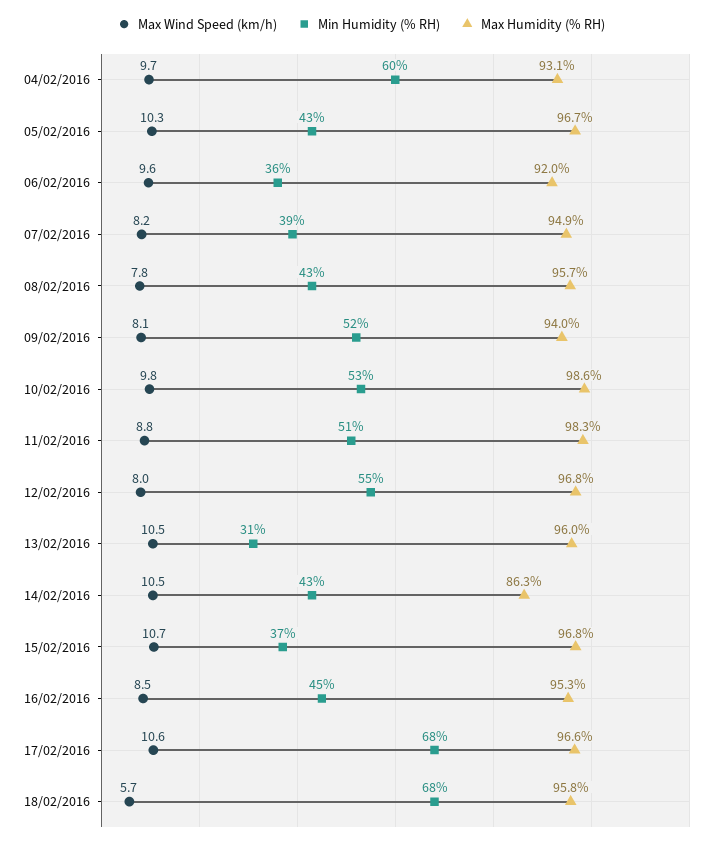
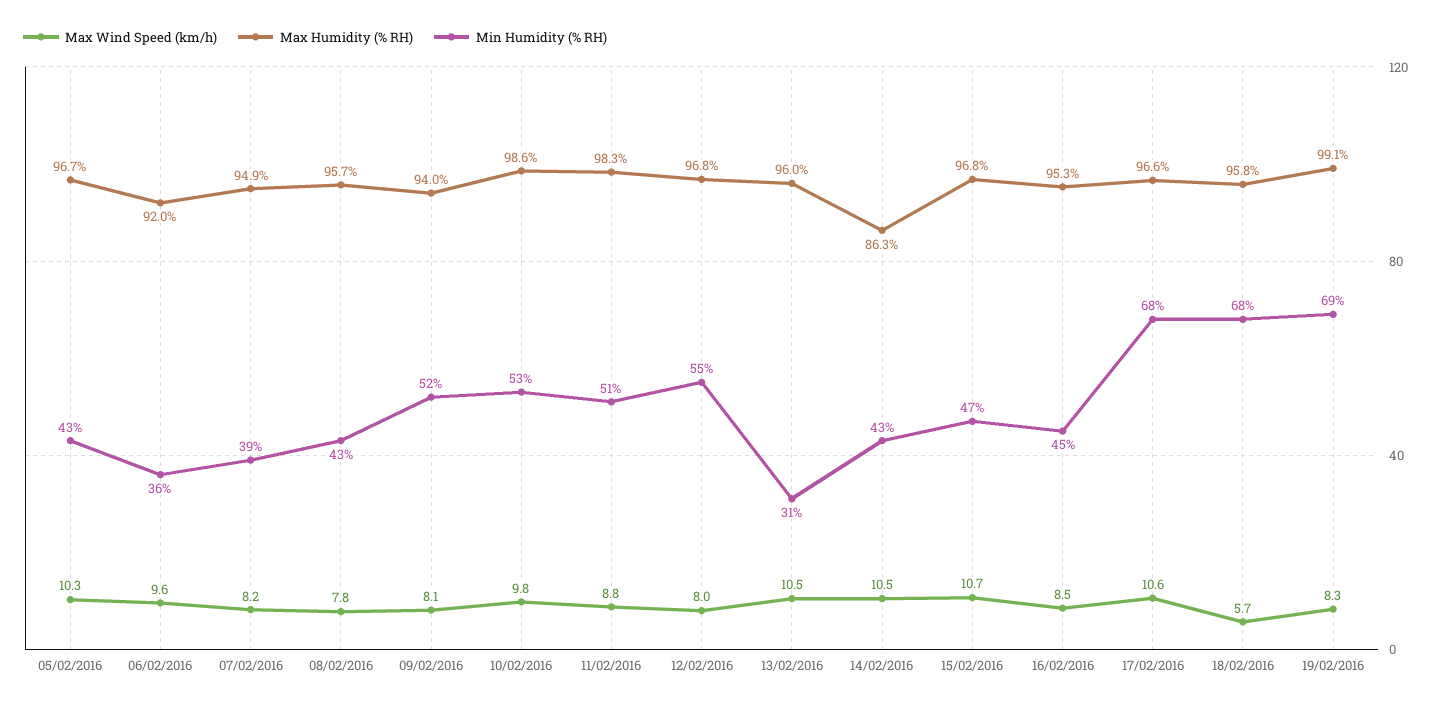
Max Wind Speed (km/h), 04/02/2016: 9.7 -> none
Min Humidity (% RH), 04/02/2016: 60 -> none
Max Humidity (% RH), 04/02/2016: 93.1 -> none
Min Humidity (% RH), 15/02/2016: 37 -> 47
Max Wind Speed (km/h), 19/02/2016: none -> 8.3
Max Humidity (% RH), 19/02/2016: none -> 99.1
Min Humidity (% RH), 19/02/2016: none -> 69

